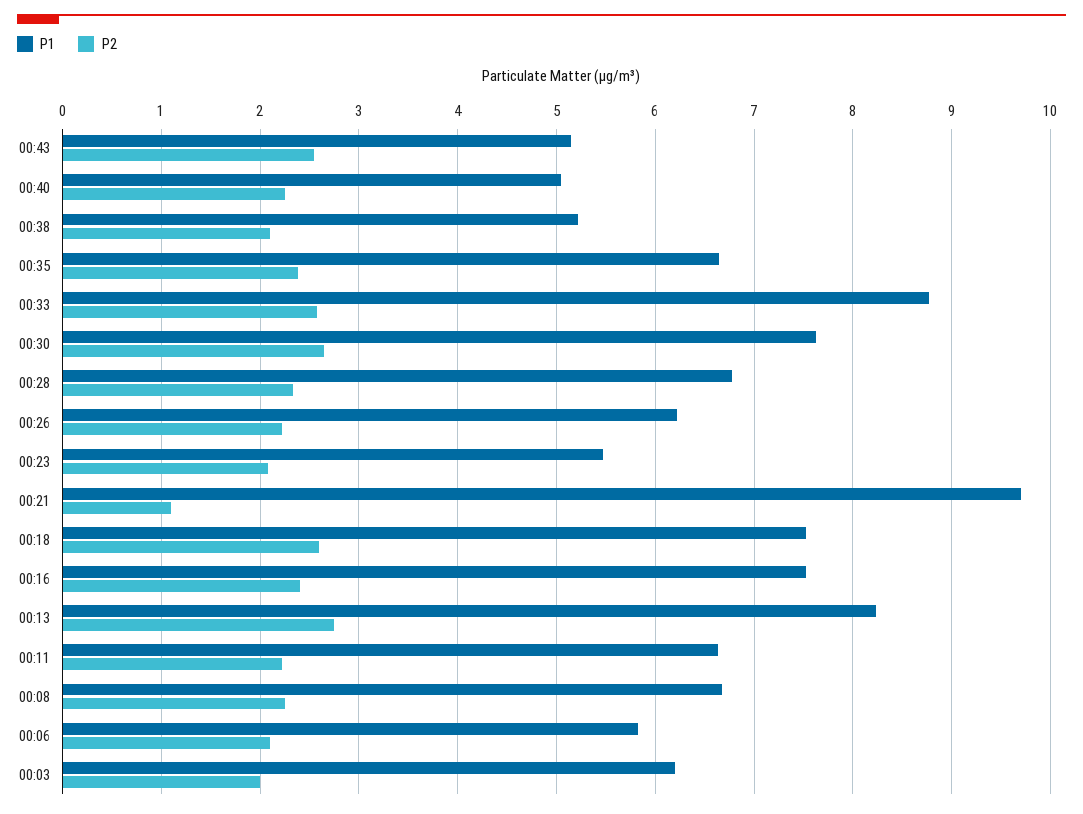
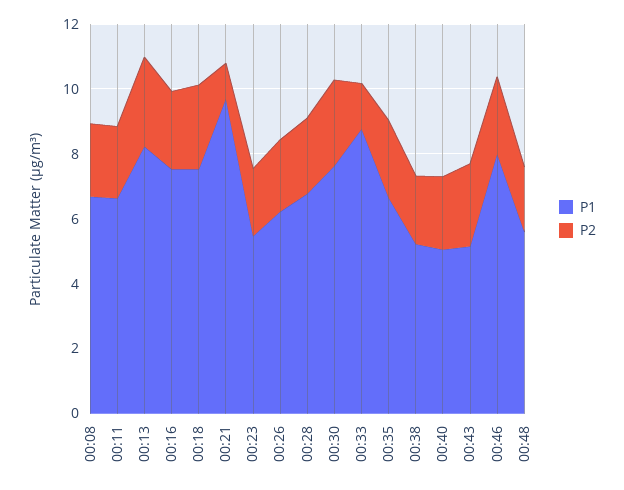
P2, 00:33: 2.6 -> 1.5
P1, 00:06: 5.8 -> none
P2, 00:06: 2.1 -> none
P1, 00:03: 6.2 -> none
P2, 00:03: 2 -> none
P1, 00:46: none -> 8
P2, 00:46: none -> 2.5
P1, 00:48: none -> 5.5
P2, 00:48: none -> 2

